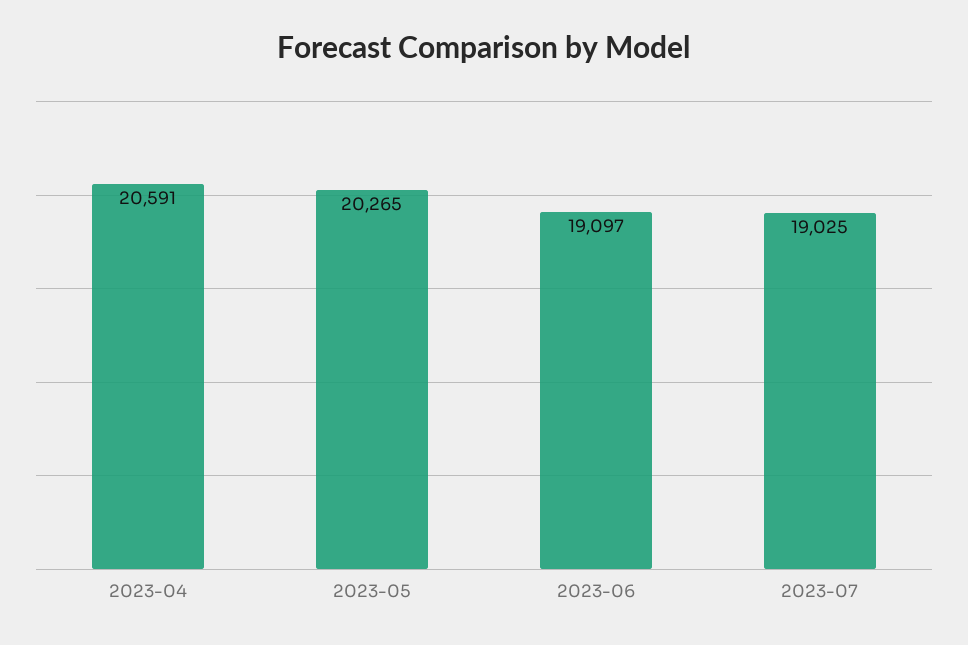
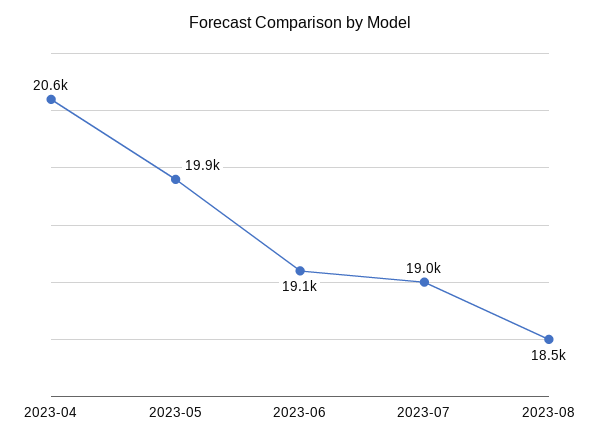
2023-05: 20265 -> 19900
2023-08: none -> 18500

